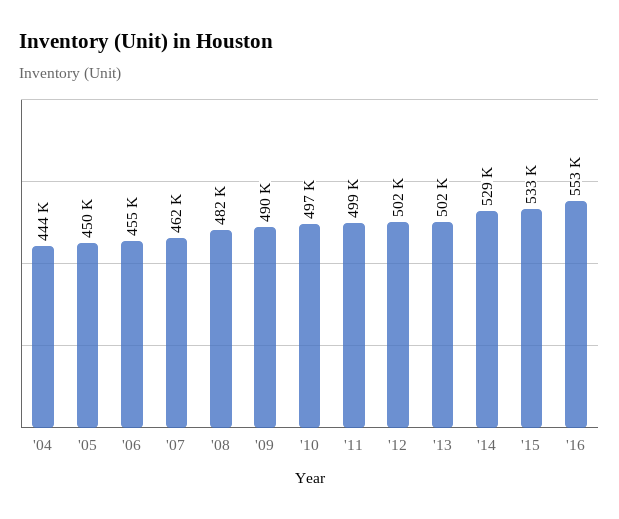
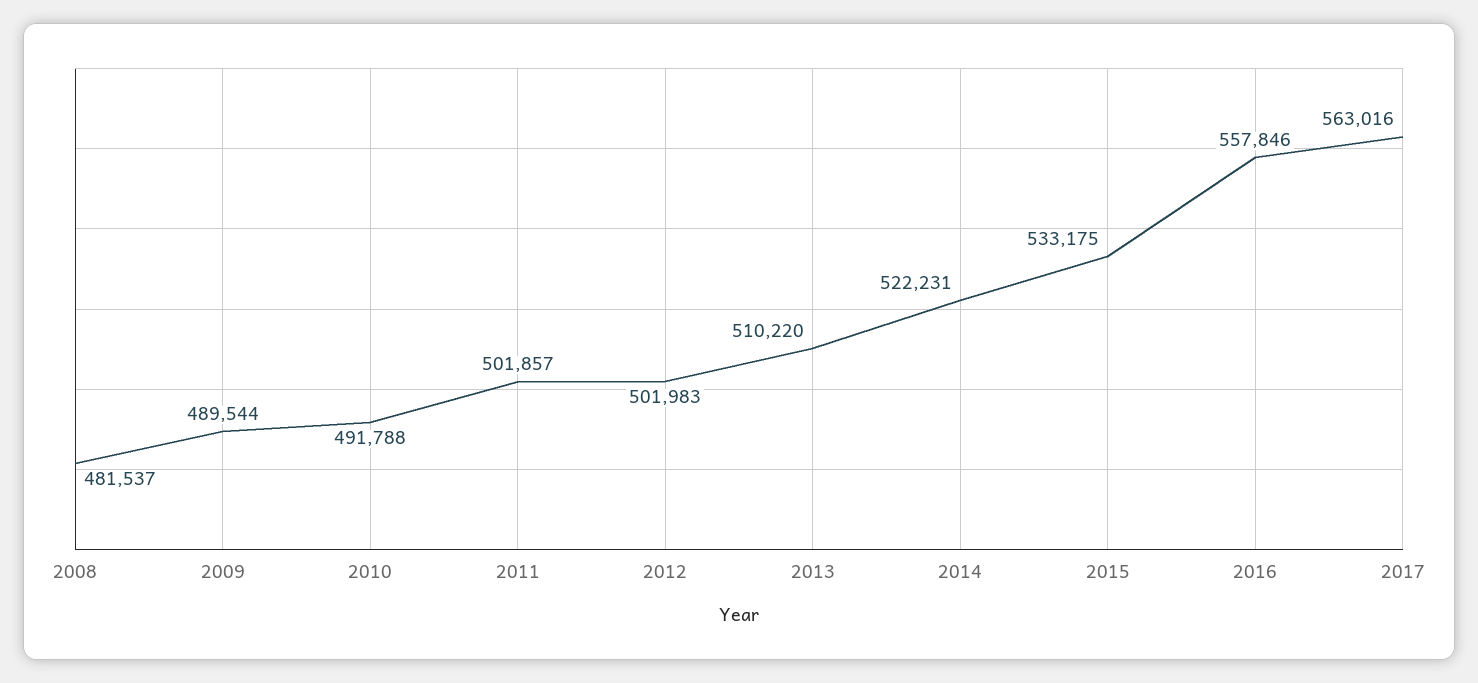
'04: 444000 -> none
'05: 450000 -> none
'06: 455000 -> none
'07: 462000 -> none
'10: 497000 -> 491788
'11: 499000 -> 501857
'13: 502000 -> 510220
'14: 529000 -> 522231
'16: 553000 -> 557846
2017: none -> 563016

